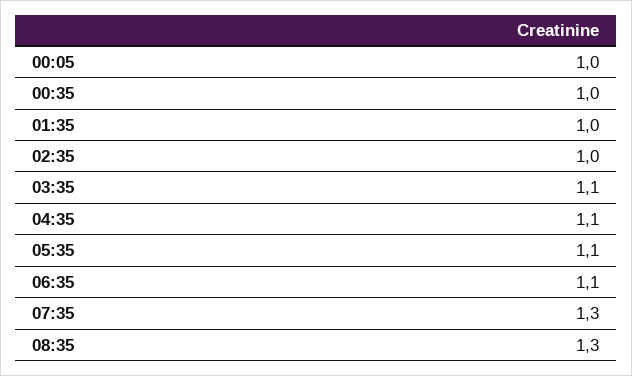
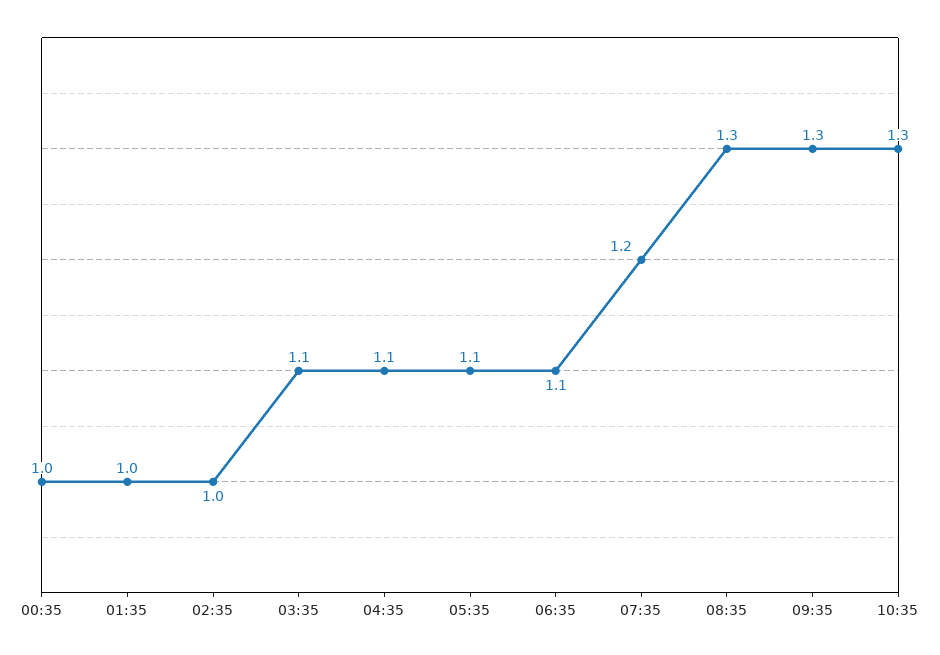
00:05: 1 -> none
07:35: 1.3 -> 1.2
09:35: none -> 1.3
10:35: none -> 1.3

